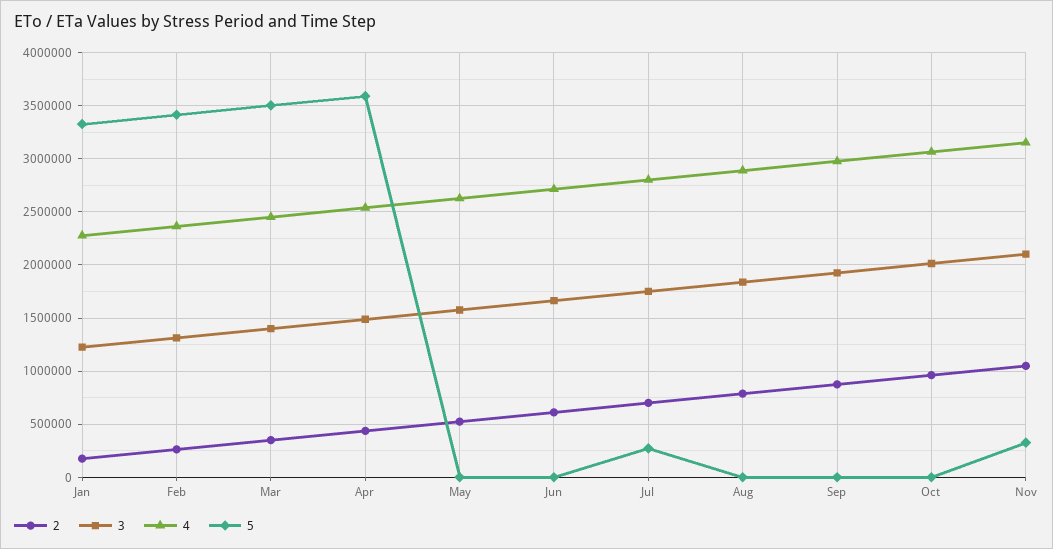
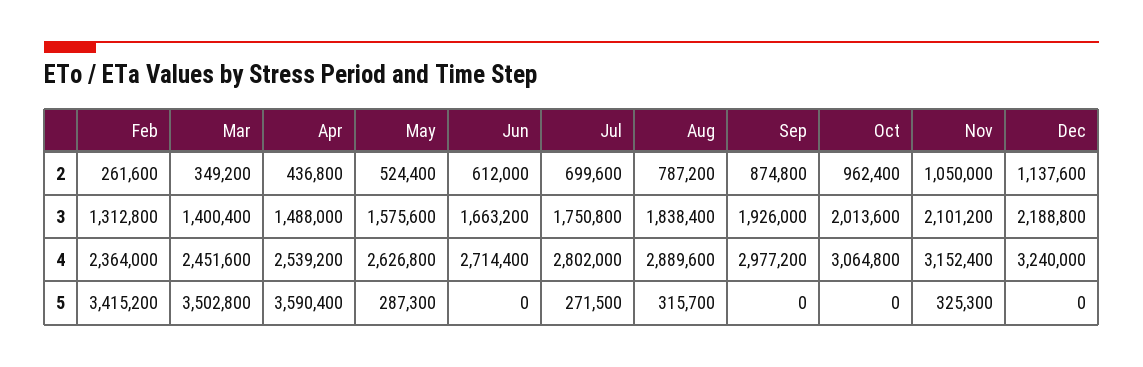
2, Jan: 200000 -> none
3, Jan: 1200000 -> none
4, Jan: 2300000 -> none
5, Jan: 3300000 -> none
5, May: 0 -> 287300
5, Aug: 0 -> 315700
2, Dec: none -> 1137600
3, Dec: none -> 2188800
4, Dec: none -> 3240000
5, Dec: none -> 0

